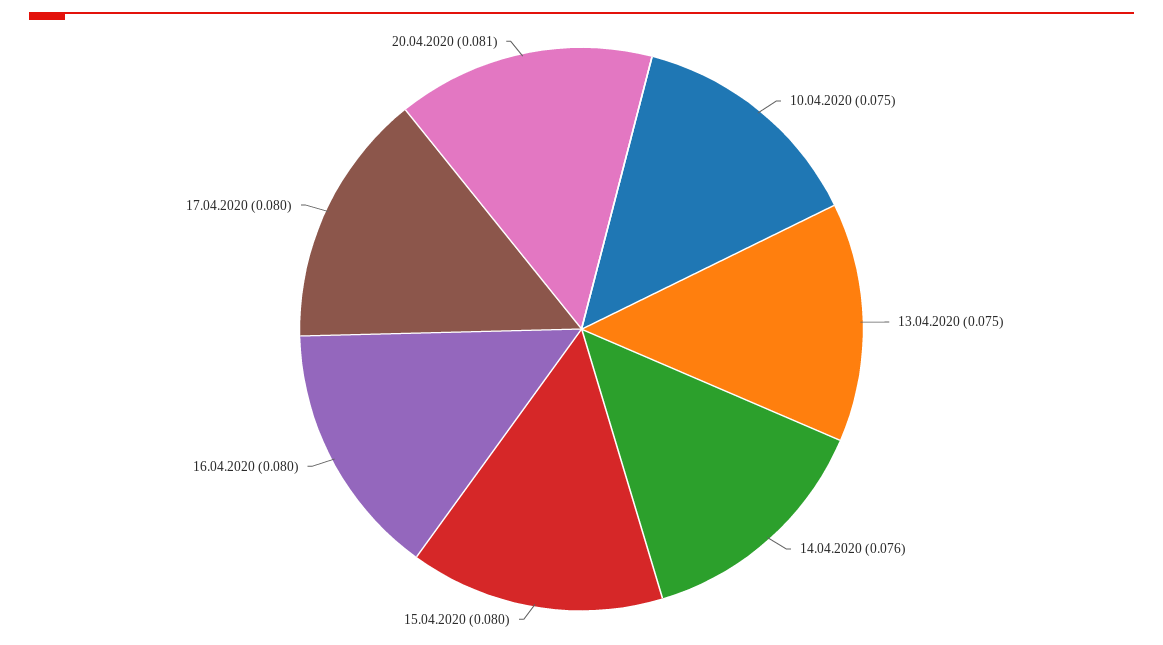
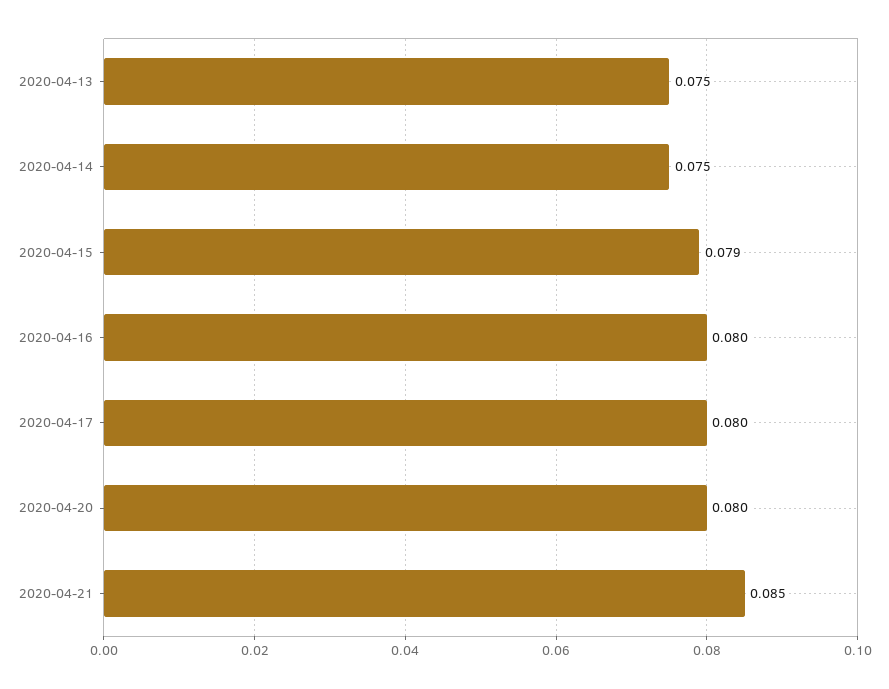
10.04.2020: 0.075 -> none
14.04.2020: 0.076 -> 0.075
15.04.2020: 0.08 -> 0.079
20.04.2020: 0.081 -> 0.08
2020-04-21: none -> 0.085

